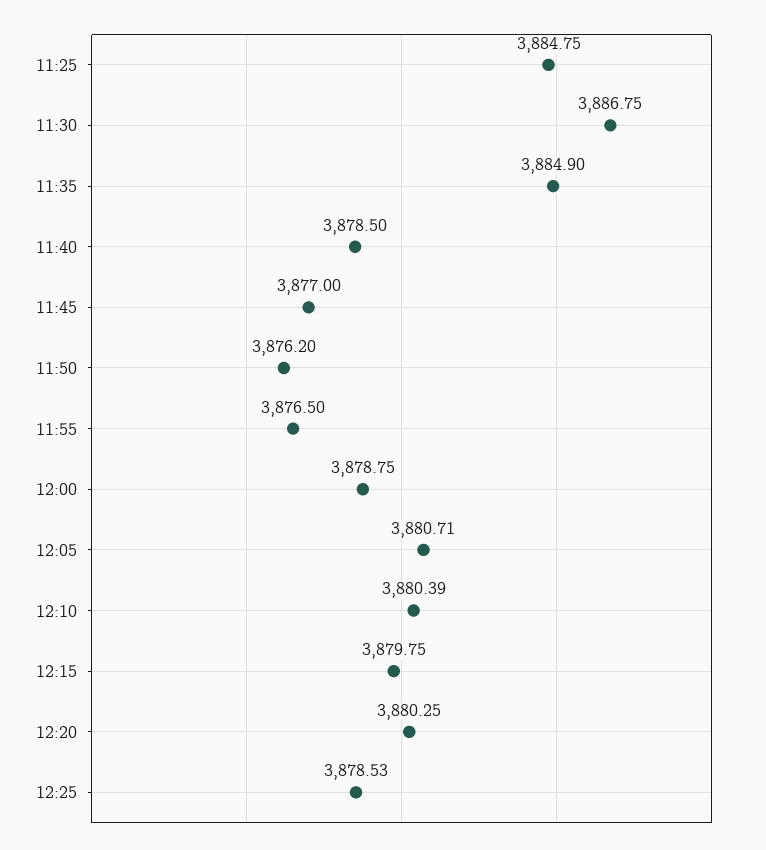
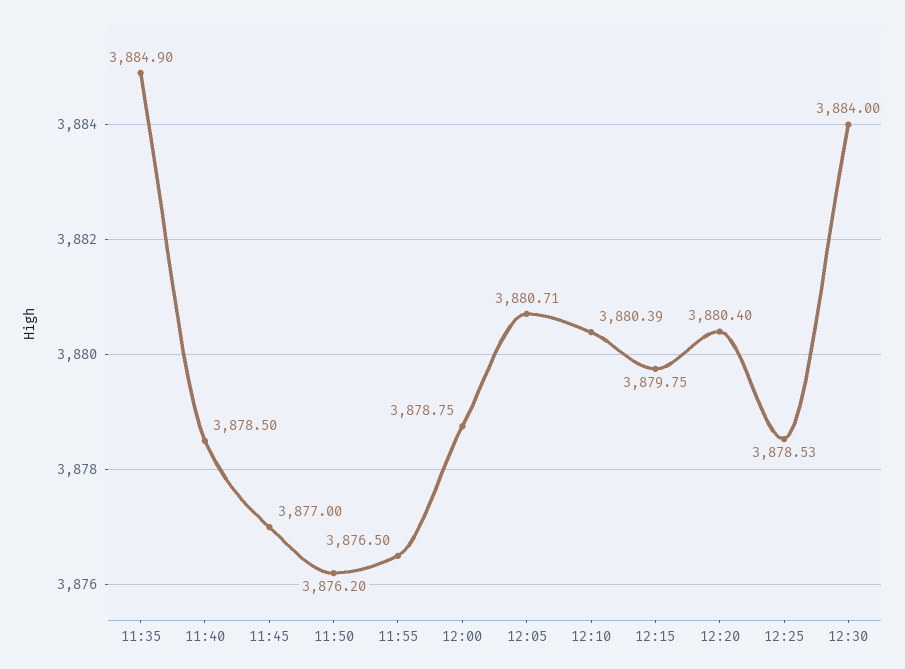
11:25: 3884.75 -> none
11:30: 3886.75 -> none
12:20: 3880.25 -> 3880.4
12:30: none -> 3884

